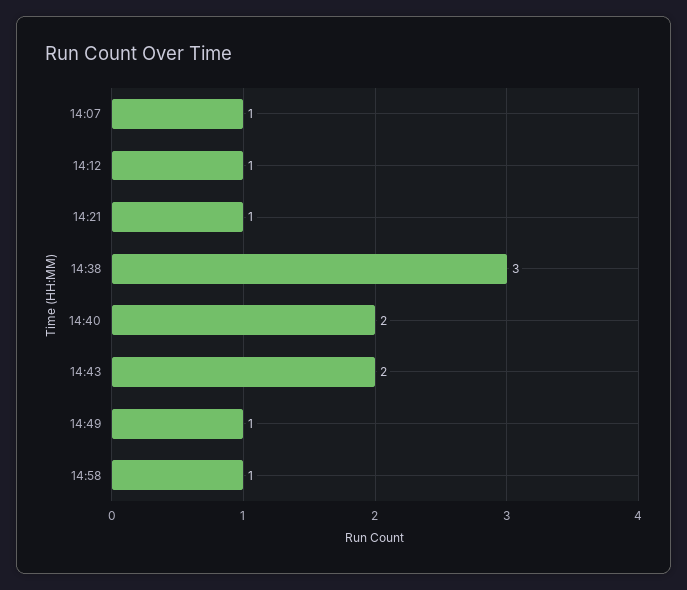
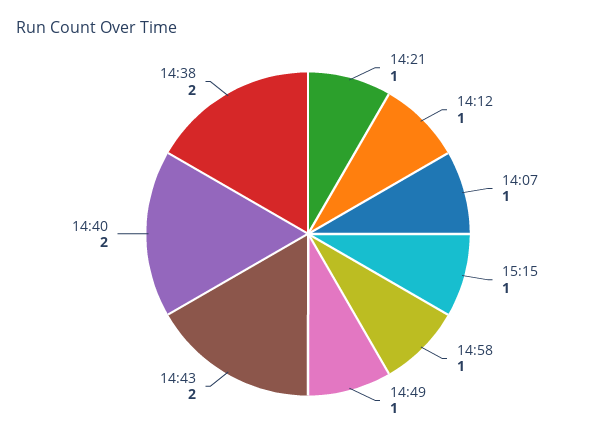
14:38: 3 -> 2
15:15: none -> 1

